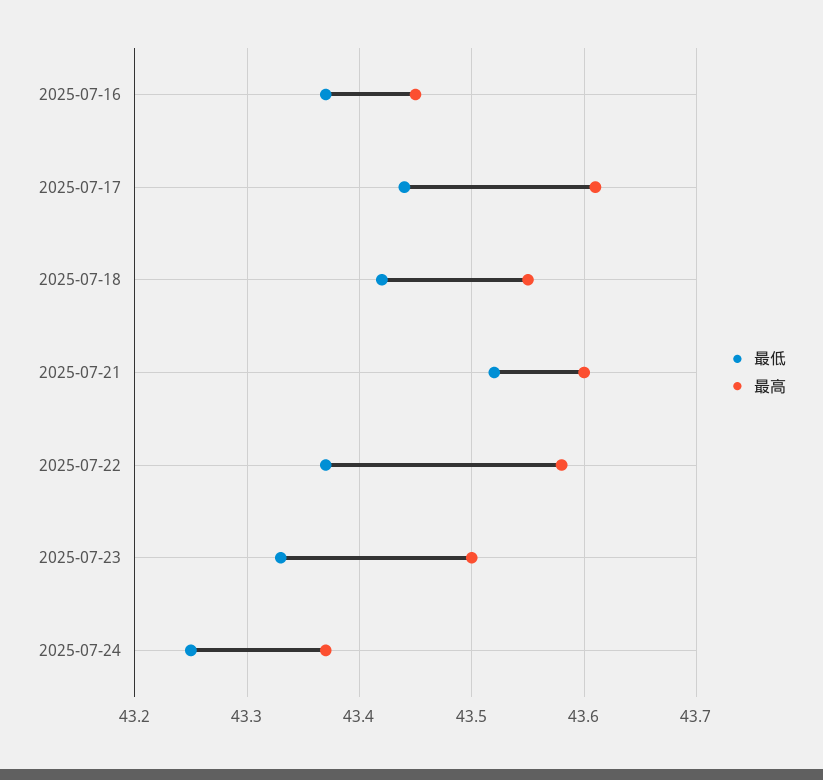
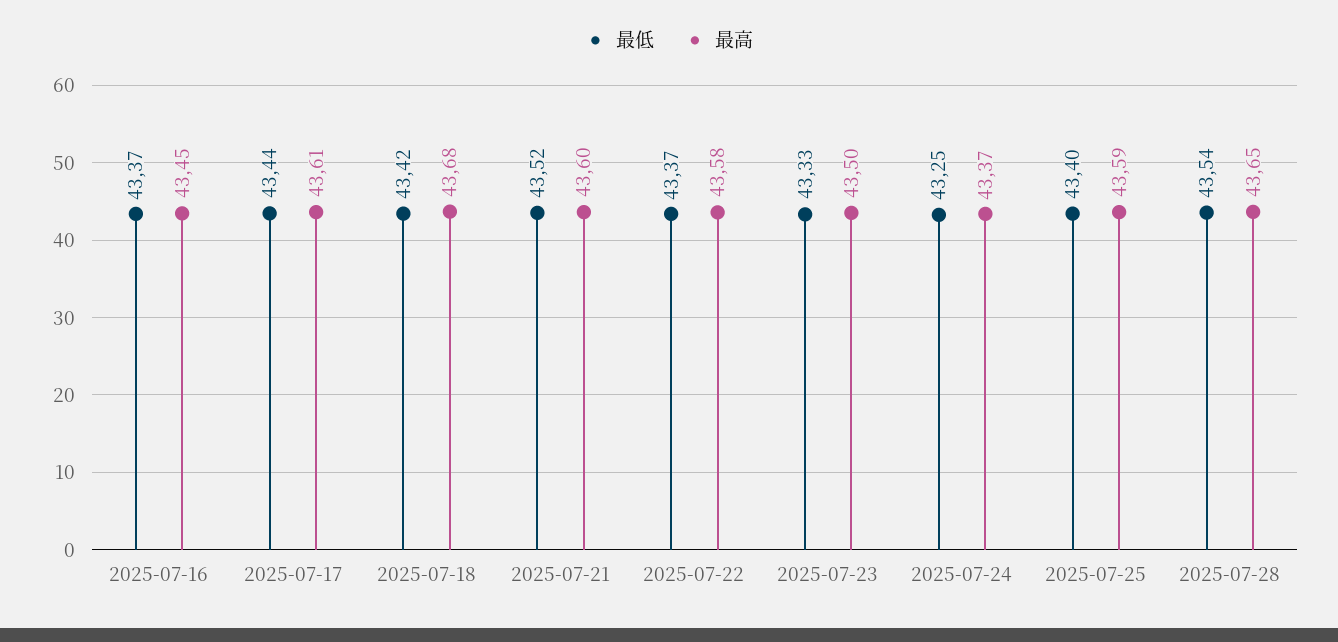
最高, 2025-07-18: 43.55 -> 43.68
最低, 2025-07-25: none -> 43.4
最高, 2025-07-25: none -> 43.59
最低, 2025-07-28: none -> 43.54
最高, 2025-07-28: none -> 43.65

